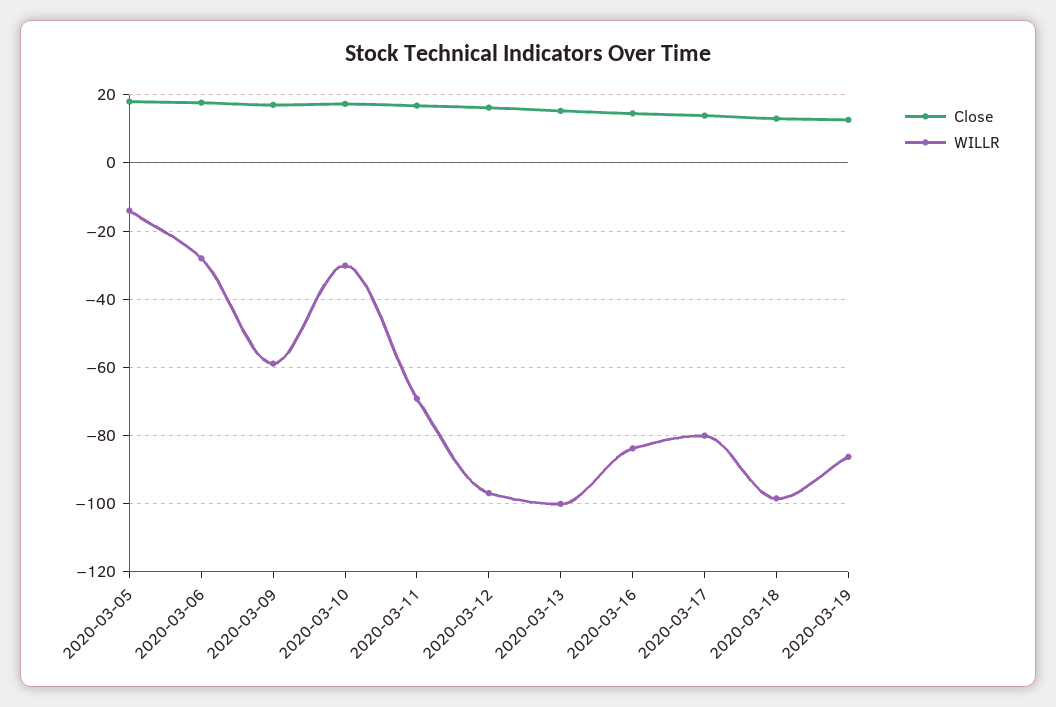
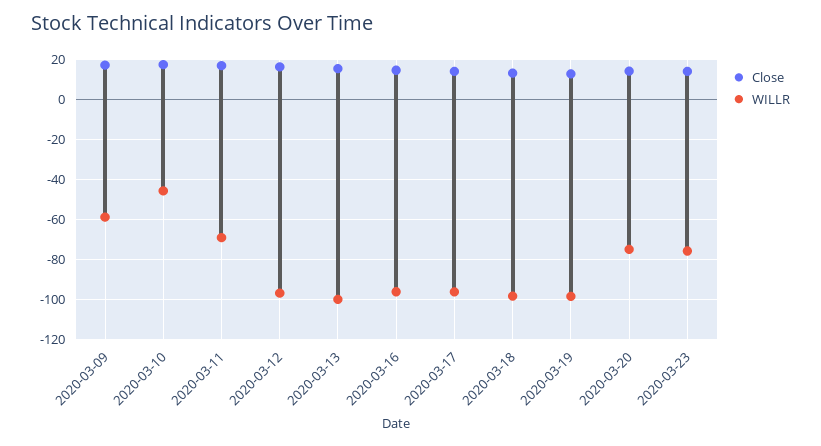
Close, 2020-03-05: 18 -> none
WILLR, 2020-03-05: -14 -> none
Close, 2020-03-06: 18 -> none
WILLR, 2020-03-06: -28 -> none
WILLR, 2020-03-10: -30 -> -45
WILLR, 2020-03-16: -84 -> -95
WILLR, 2020-03-17: -80 -> -95
WILLR, 2020-03-19: -86 -> -100
Close, 2020-03-20: none -> 15
WILLR, 2020-03-20: none -> -75
Close, 2020-03-23: none -> 15
WILLR, 2020-03-23: none -> -75

